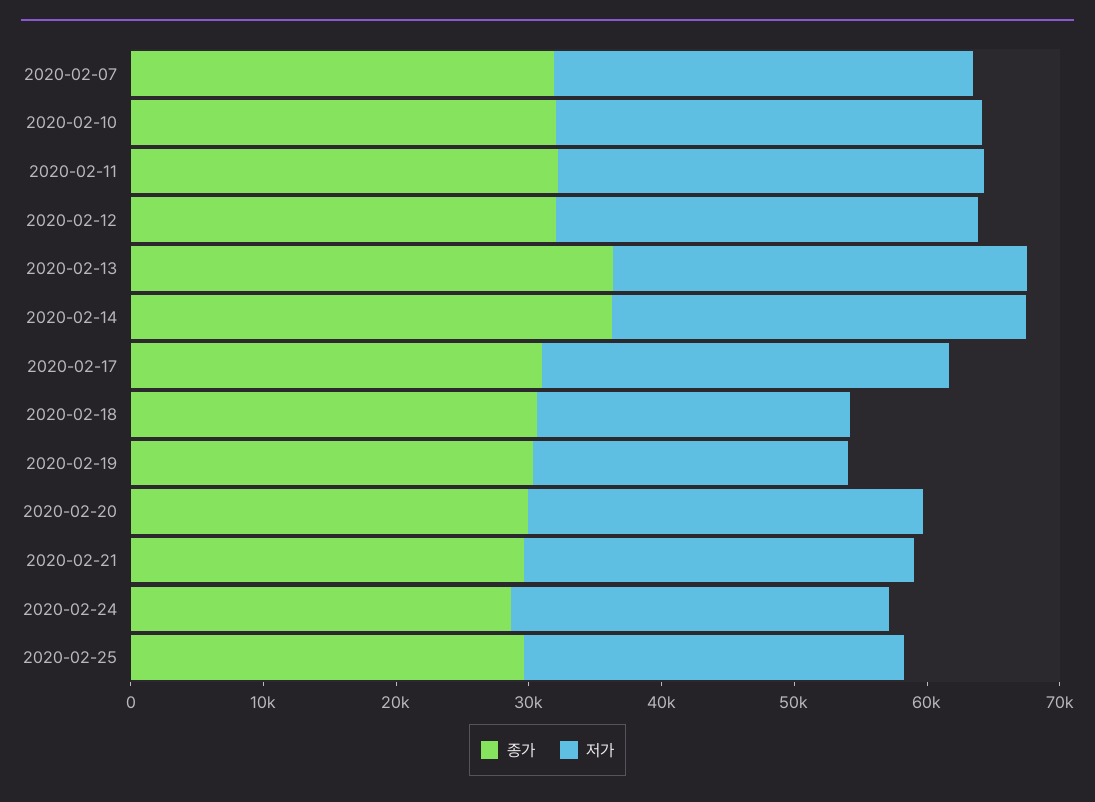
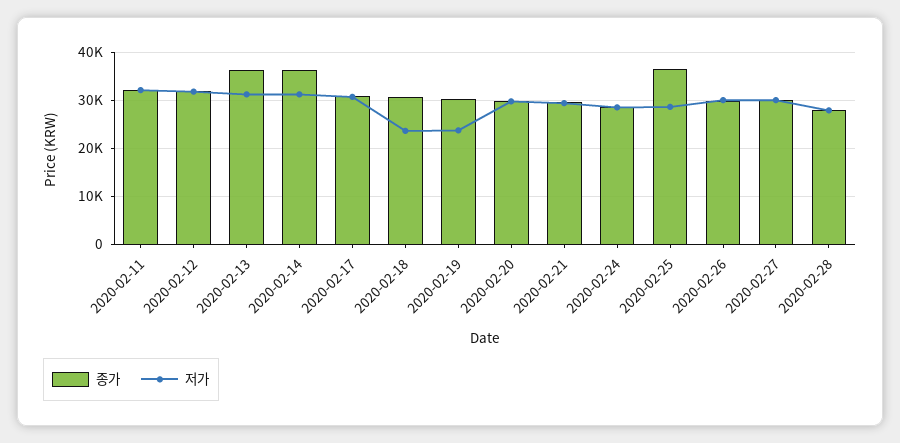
종가, 2020-02-07: 32000 -> none
저가, 2020-02-07: 32000 -> none
종가, 2020-02-10: 32000 -> none
저가, 2020-02-10: 32000 -> none
종가, 2020-02-25: 30000 -> 36000
종가, 2020-02-26: none -> 30000
저가, 2020-02-26: none -> 30000
종가, 2020-02-27: none -> 30000
저가, 2020-02-27: none -> 30000
종가, 2020-02-28: none -> 28000
저가, 2020-02-28: none -> 28000

